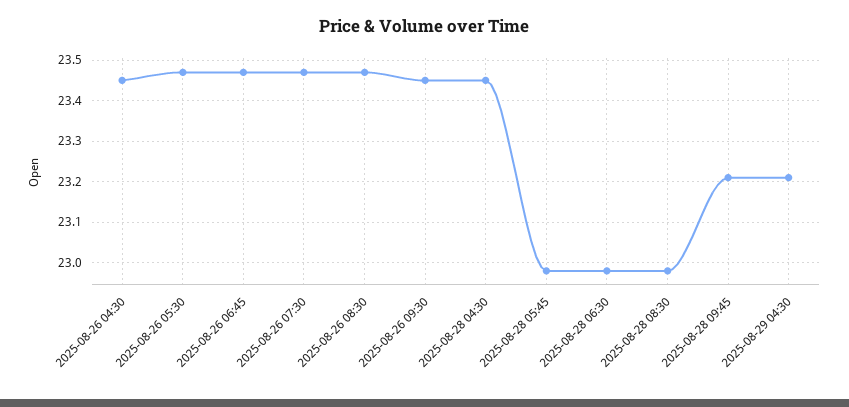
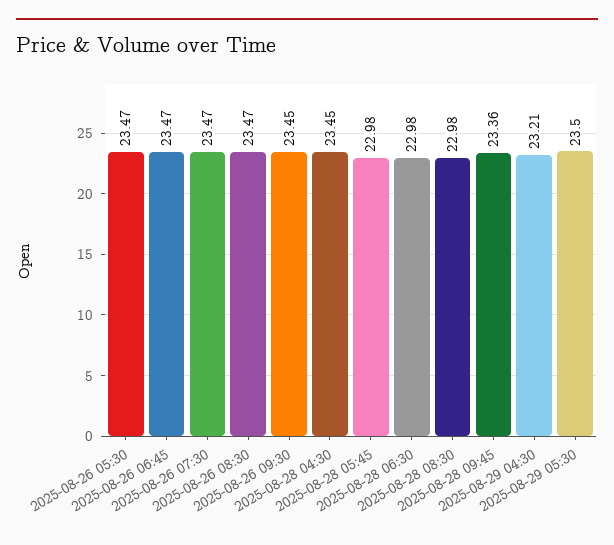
2025-08-26 04:30: 23.45 -> none
2025-08-28 09:45: 23.2 -> 23.36
2025-08-29 05:30: none -> 23.5

